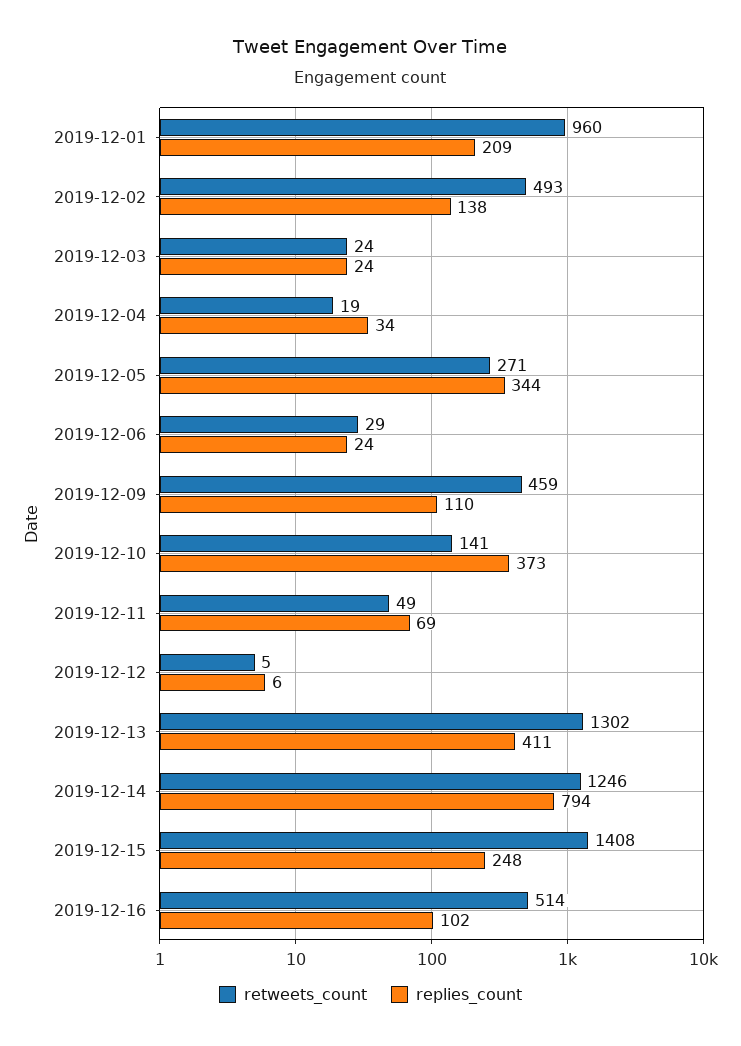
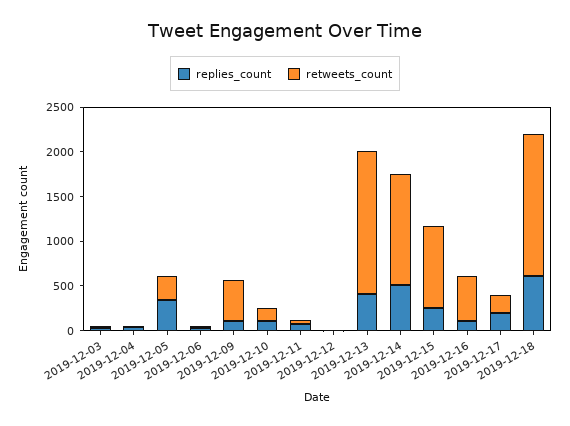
retweets_count, 2019-12-01: 960 -> none
replies_count, 2019-12-01: 209 -> none
retweets_count, 2019-12-02: 493 -> none
replies_count, 2019-12-02: 138 -> none
replies_count, 2019-12-10: 373 -> 100
retweets_count, 2019-12-13: 1302 -> 1600
replies_count, 2019-12-14: 794 -> 500
retweets_count, 2019-12-15: 1408 -> 900
replies_count, 2019-12-17: none -> 200
retweets_count, 2019-12-17: none -> 200
replies_count, 2019-12-18: none -> 600
retweets_count, 2019-12-18: none -> 1600

